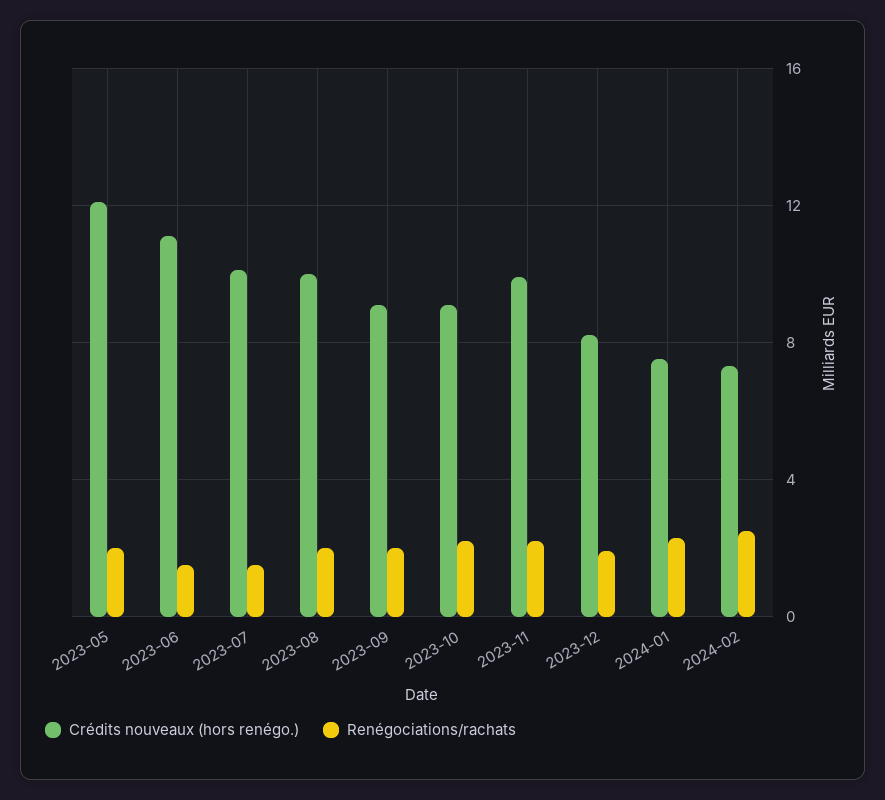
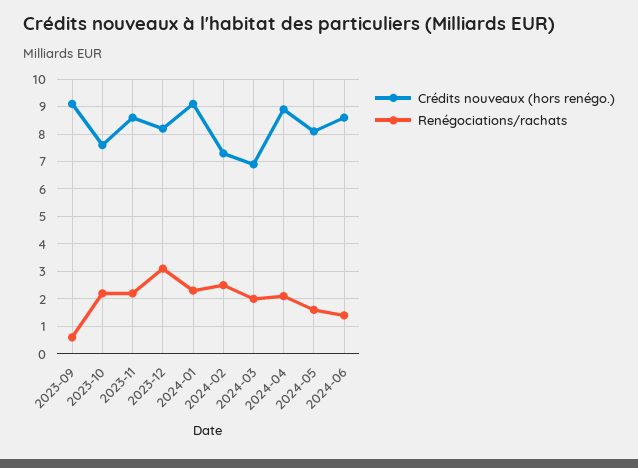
Crédits nouveaux (hors renégo.), 2023-05: 12 -> none
Renégociations/rachats, 2023-05: 2 -> none
Crédits nouveaux (hors renégo.), 2023-06: 11 -> none
Renégociations/rachats, 2023-06: 1.5 -> none
Crédits nouveaux (hors renégo.), 2023-07: 10 -> none
Renégociations/rachats, 2023-07: 1.5 -> none
Crédits nouveaux (hors renégo.), 2023-08: 10 -> none
Renégociations/rachats, 2023-08: 2 -> none
Renégociations/rachats, 2023-09: 2 -> 0.5
Crédits nouveaux (hors renégo.), 2023-10: 9 -> 7.5
Crédits nouveaux (hors renégo.), 2023-11: 10 -> 8.5
Renégociations/rachats, 2023-12: 2 -> 3
Crédits nouveaux (hors renégo.), 2024-01: 7.5 -> 9
Crédits nouveaux (hors renégo.), 2024-03: none -> 7
Renégociations/rachats, 2024-03: none -> 2
Crédits nouveaux (hors renégo.), 2024-04: none -> 9
Renégociations/rachats, 2024-04: none -> 2
Crédits nouveaux (hors renégo.), 2024-05: none -> 8
Renégociations/rachats, 2024-05: none -> 1.5
Crédits nouveaux (hors renégo.), 2024-06: none -> 8.5
Renégociations/rachats, 2024-06: none -> 1.5

